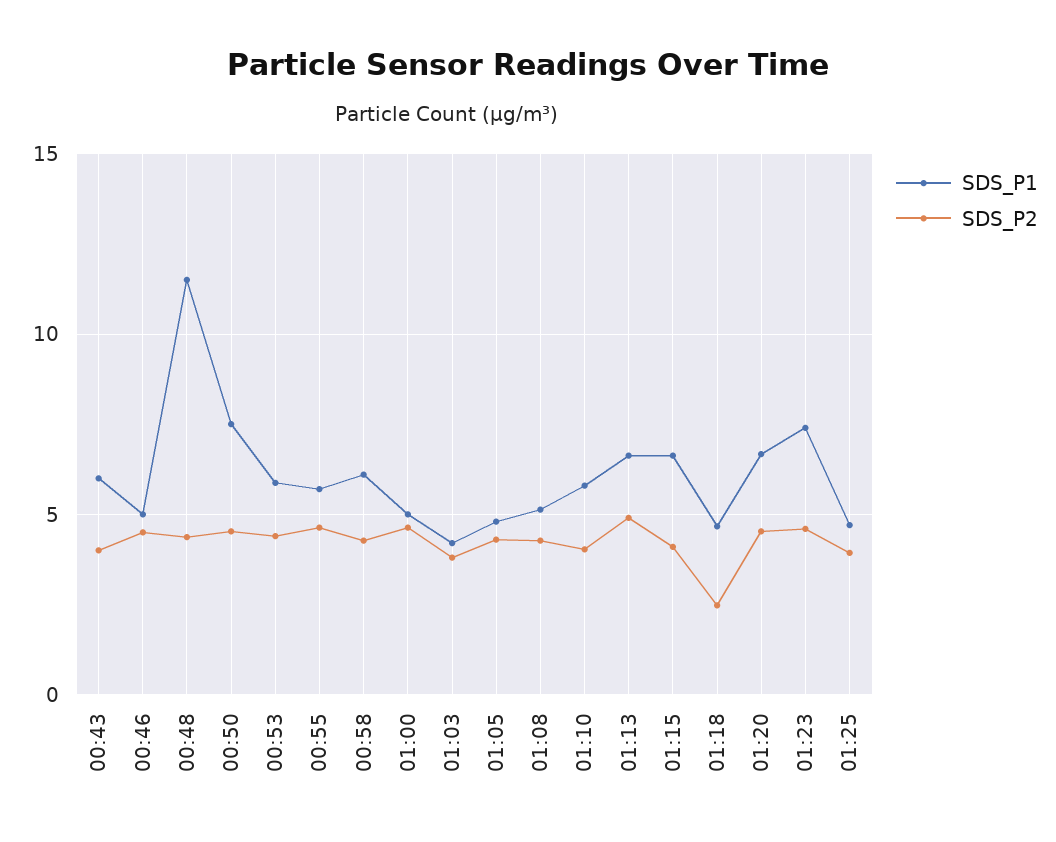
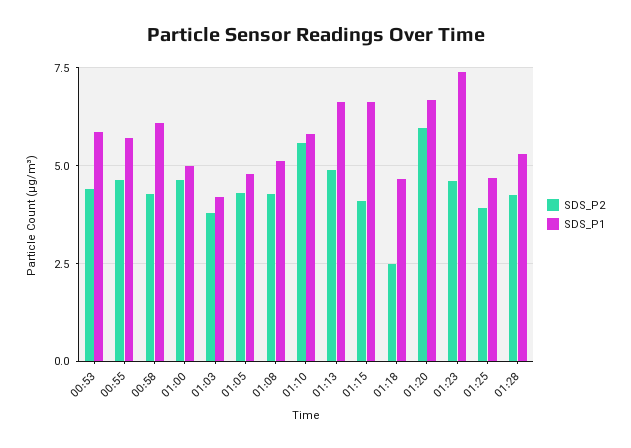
SDS_P1, 00:43: 6 -> none
SDS_P2, 00:43: 4 -> none
SDS_P1, 00:46: 5 -> none
SDS_P2, 00:46: 4.5 -> none
SDS_P1, 00:48: 11.5 -> none
SDS_P2, 00:48: 4.5 -> none
SDS_P1, 00:50: 7.5 -> none
SDS_P2, 00:50: 4.5 -> none
SDS_P2, 01:10: 4 -> 5.5
SDS_P2, 01:20: 4.5 -> 6
SDS_P2, 01:28: none -> 4.25
SDS_P1, 01:28: none -> 5.25

